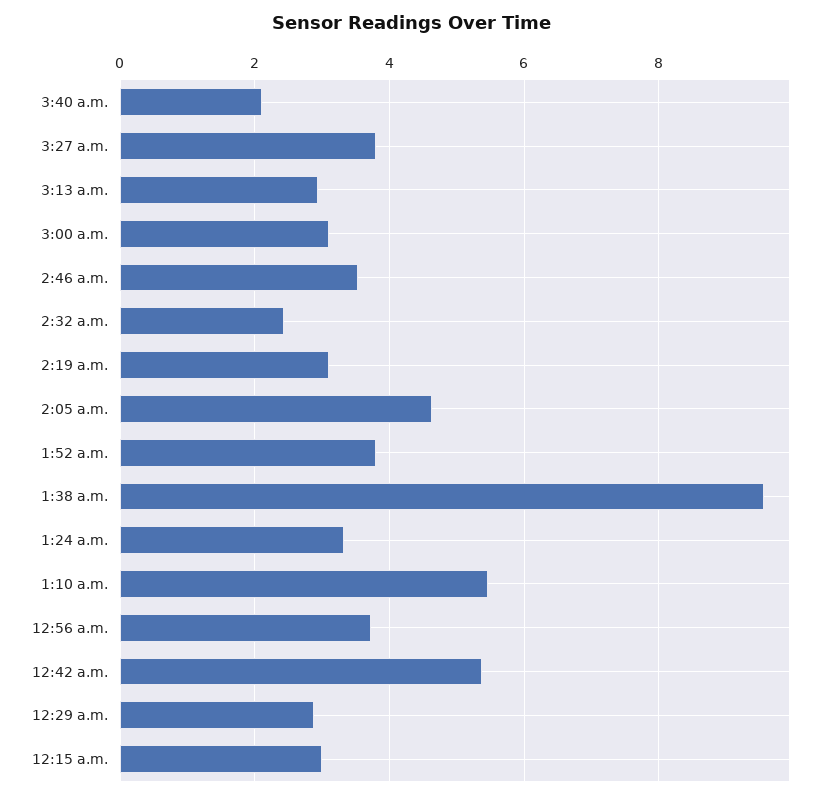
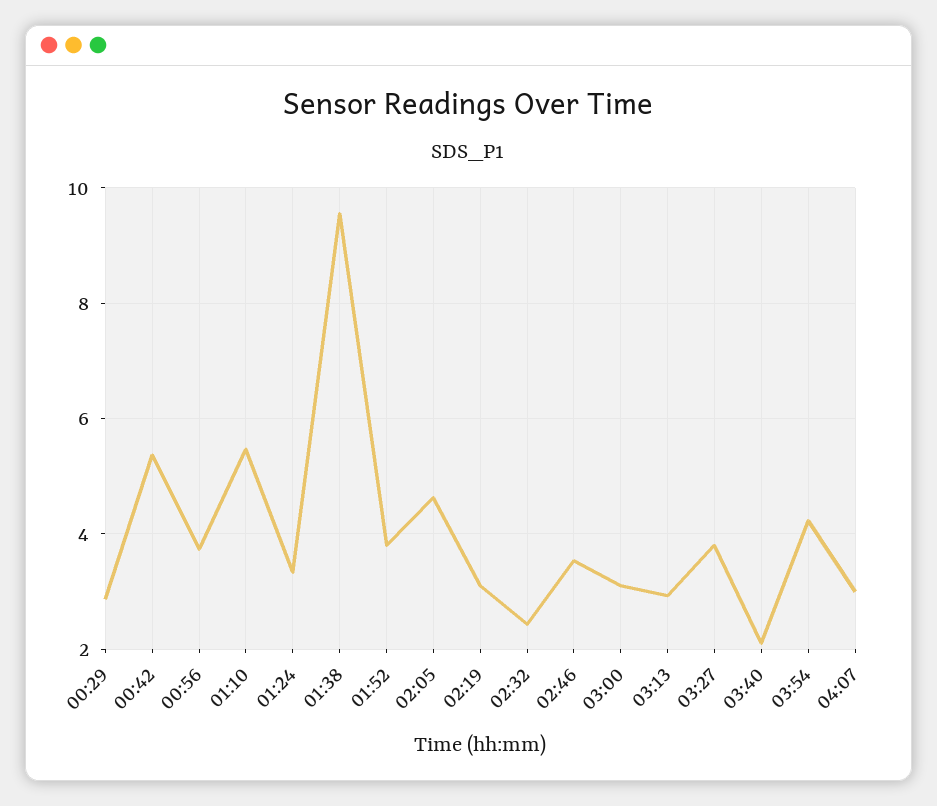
12:15 a.m.: 3 -> none
03:54: none -> 4.2
04:07: none -> 3

